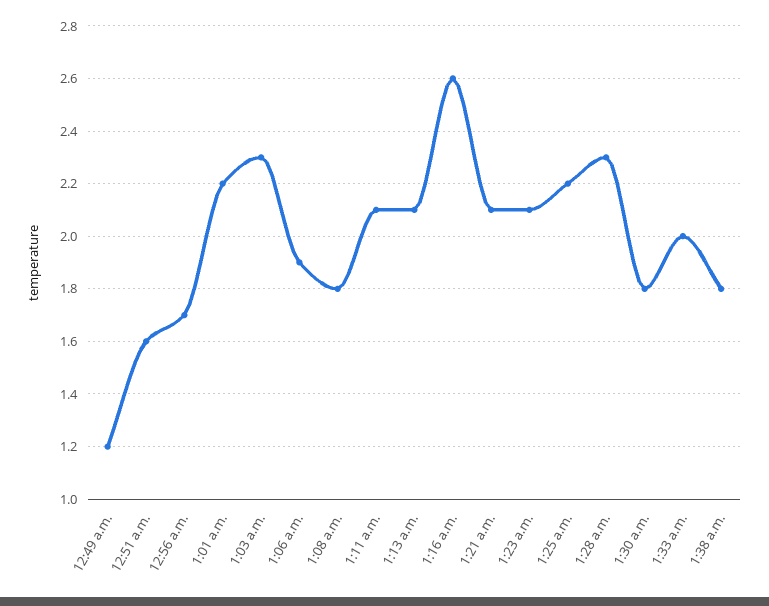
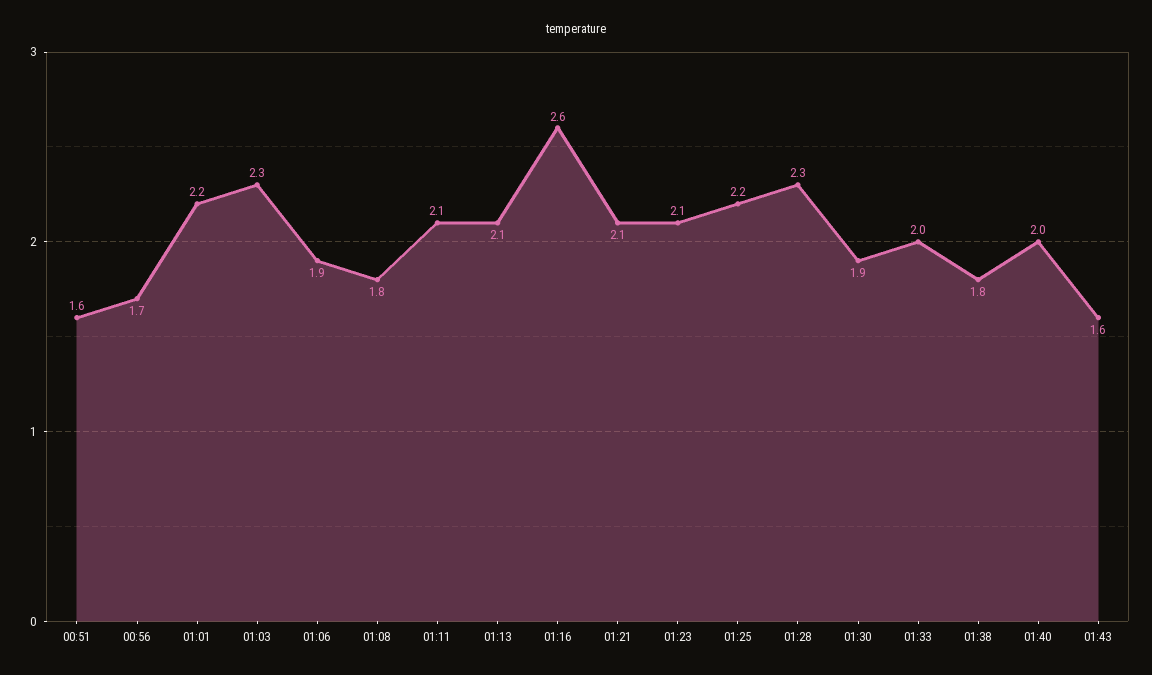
12:49 a.m.: 1.2 -> none
1:30 a.m.: 1.8 -> 1.9
01:40: none -> 2
01:43: none -> 1.6

